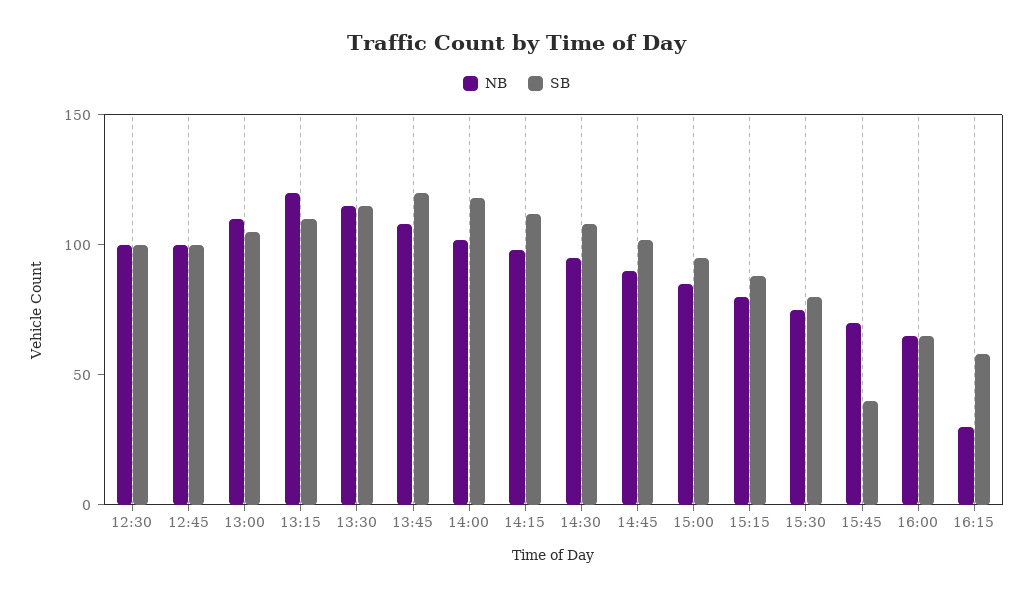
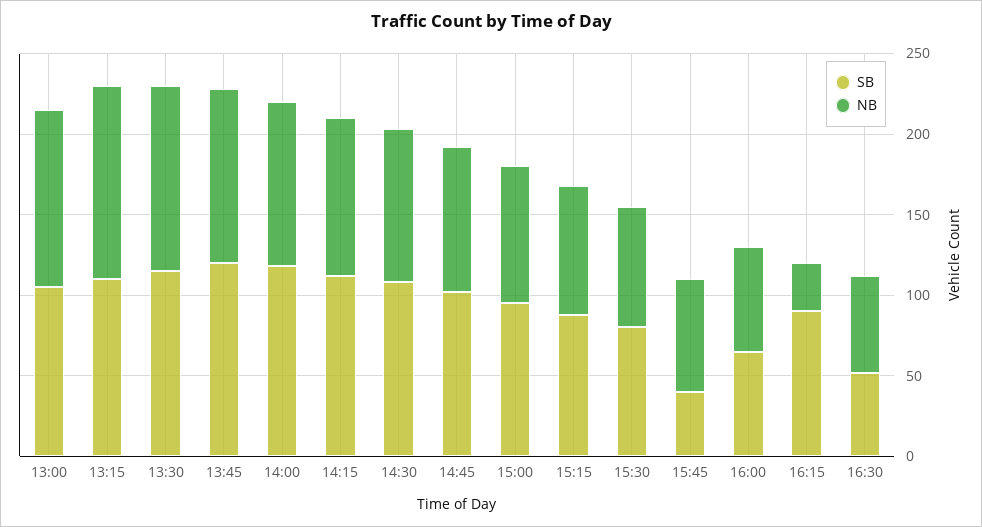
NB, 12:30: 100 -> none
SB, 12:30: 100 -> none
NB, 12:45: 100 -> none
SB, 12:45: 100 -> none
SB, 16:15: 60 -> 90
SB, 16:30: none -> 50
NB, 16:30: none -> 60

